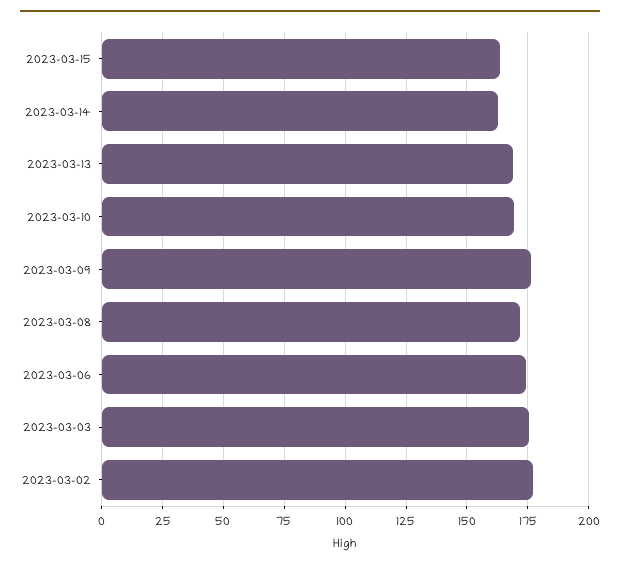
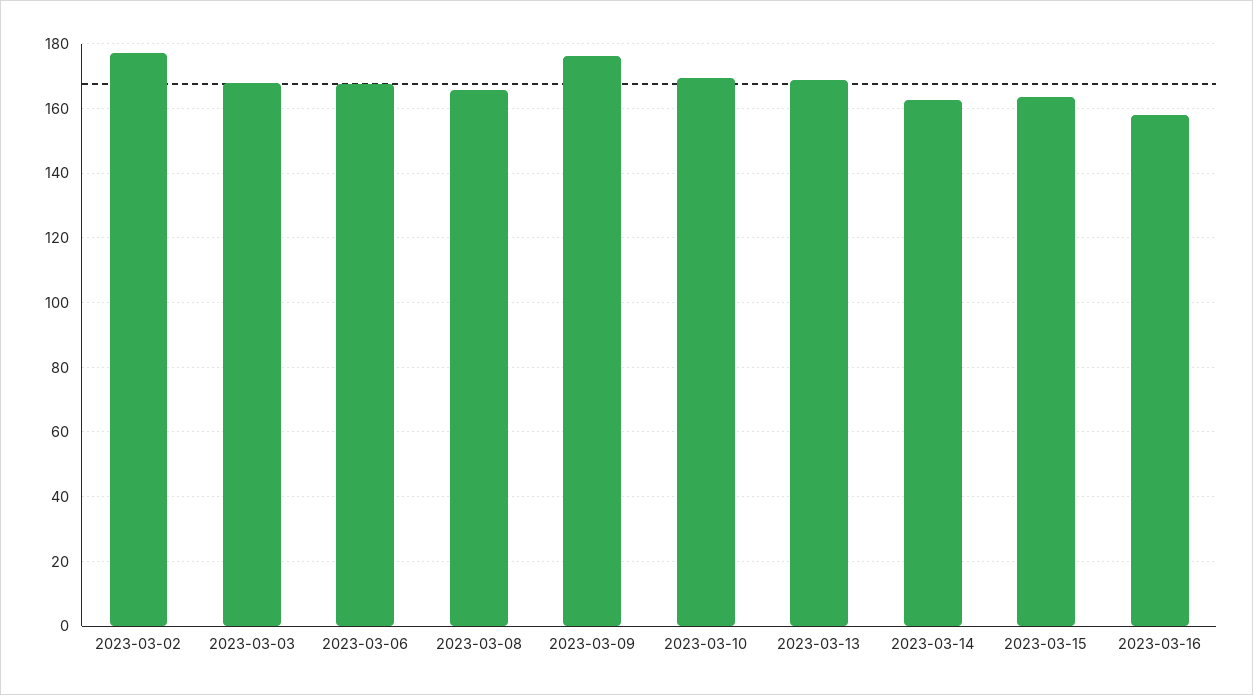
2023-03-08: 172.5 -> 166
2023-03-06: 175 -> 168
2023-03-03: 175 -> 168
2023-03-16: none -> 158

